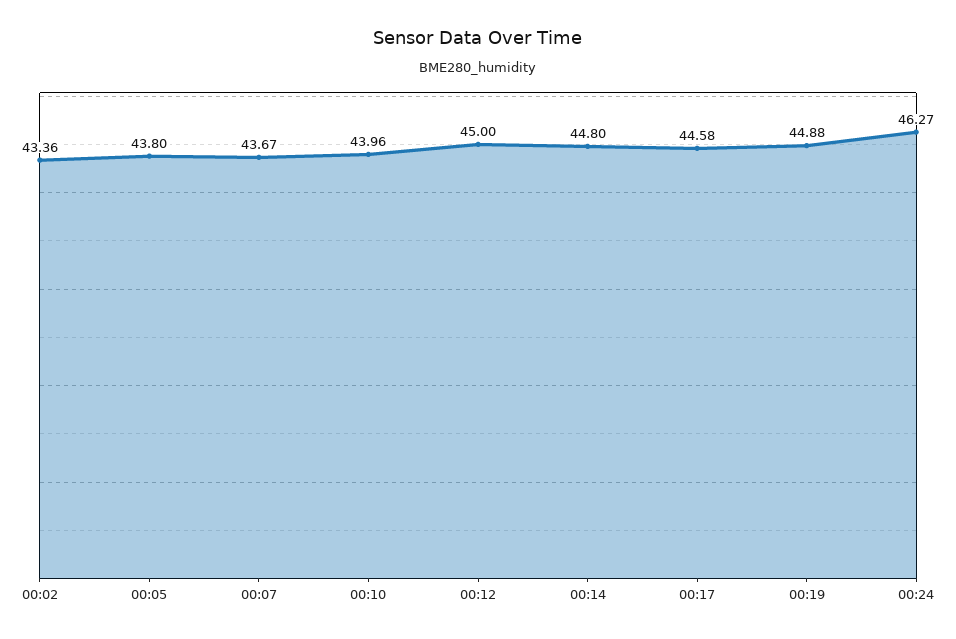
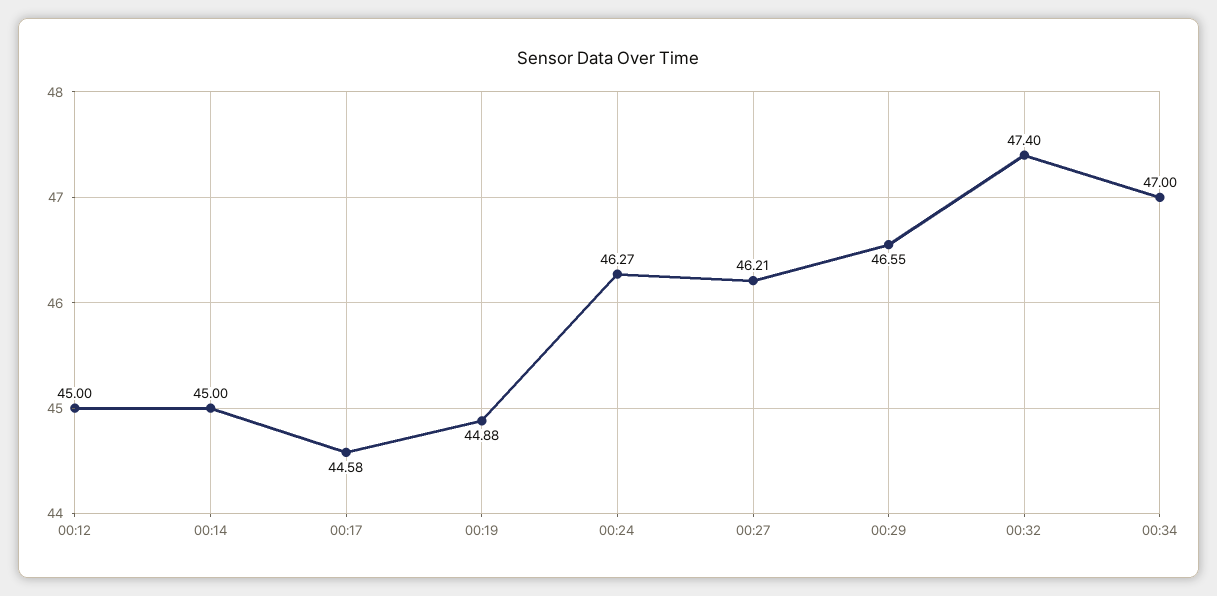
00:02: 43.36 -> none
00:05: 43.8 -> none
00:07: 43.67 -> none
00:10: 43.96 -> none
00:14: 44.8 -> 45
00:27: none -> 46.21
00:29: none -> 46.55
00:32: none -> 47.4
00:34: none -> 47

